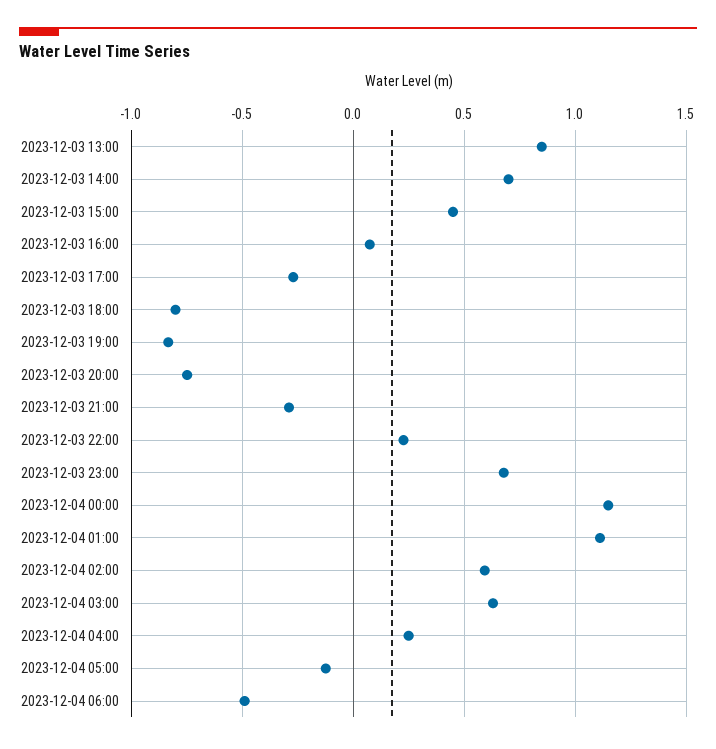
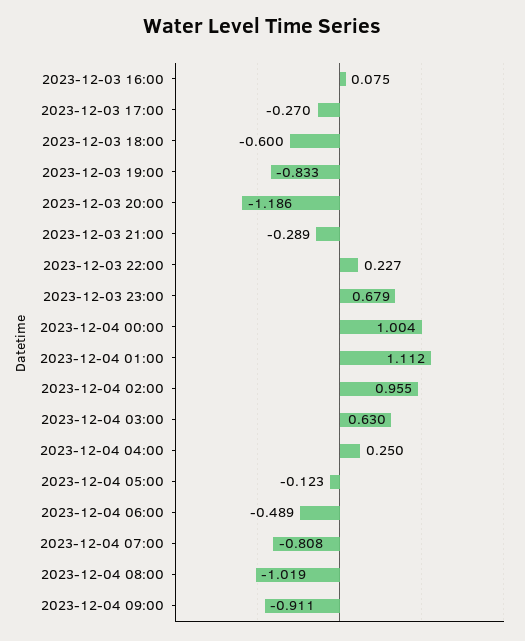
2023-12-03 13:00: 0.85 -> none
2023-12-03 14:00: 0.7 -> none
2023-12-03 15:00: 0.45 -> none
2023-12-03 18:00: -0.8 -> -0.6
2023-12-03 20:00: -0.75 -> -1.186
2023-12-04 00:00: 1.15 -> 1.004
2023-12-04 02:00: 0.6 -> 0.955
2023-12-04 07:00: none -> -0.808
2023-12-04 08:00: none -> -1.019
2023-12-04 09:00: none -> -0.911

